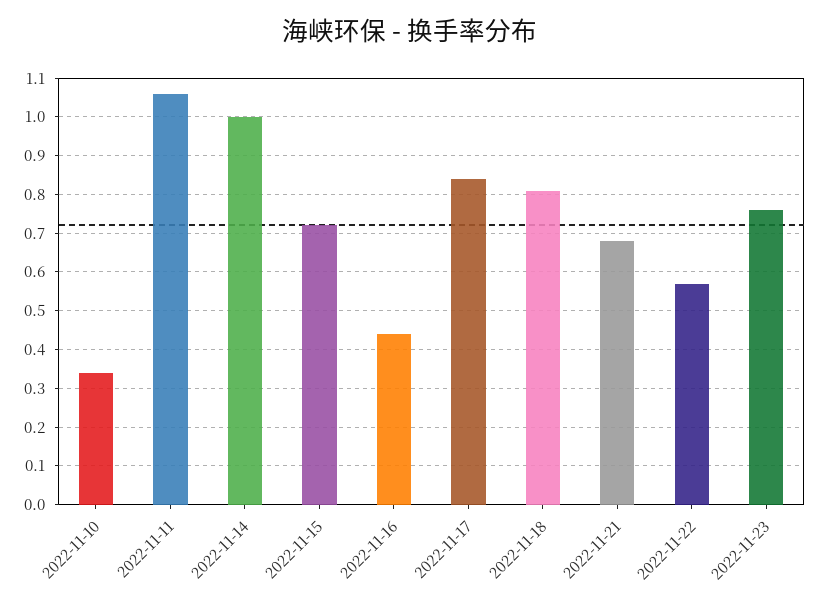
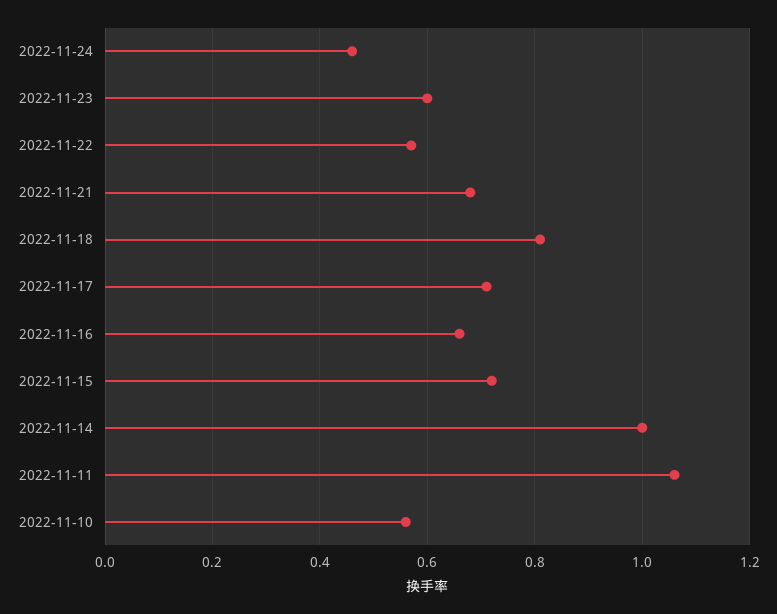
2022-11-10: 0.35 -> 0.55
2022-11-16: 0.45 -> 0.65
2022-11-17: 0.85 -> 0.7
2022-11-23: 0.75 -> 0.6
2022-11-24: none -> 0.45

